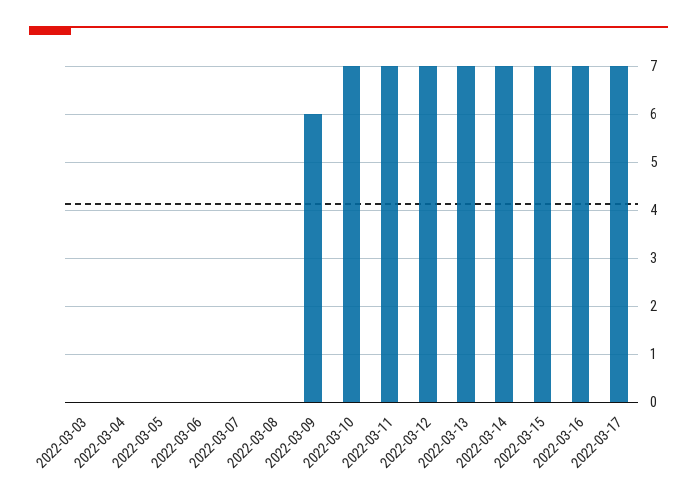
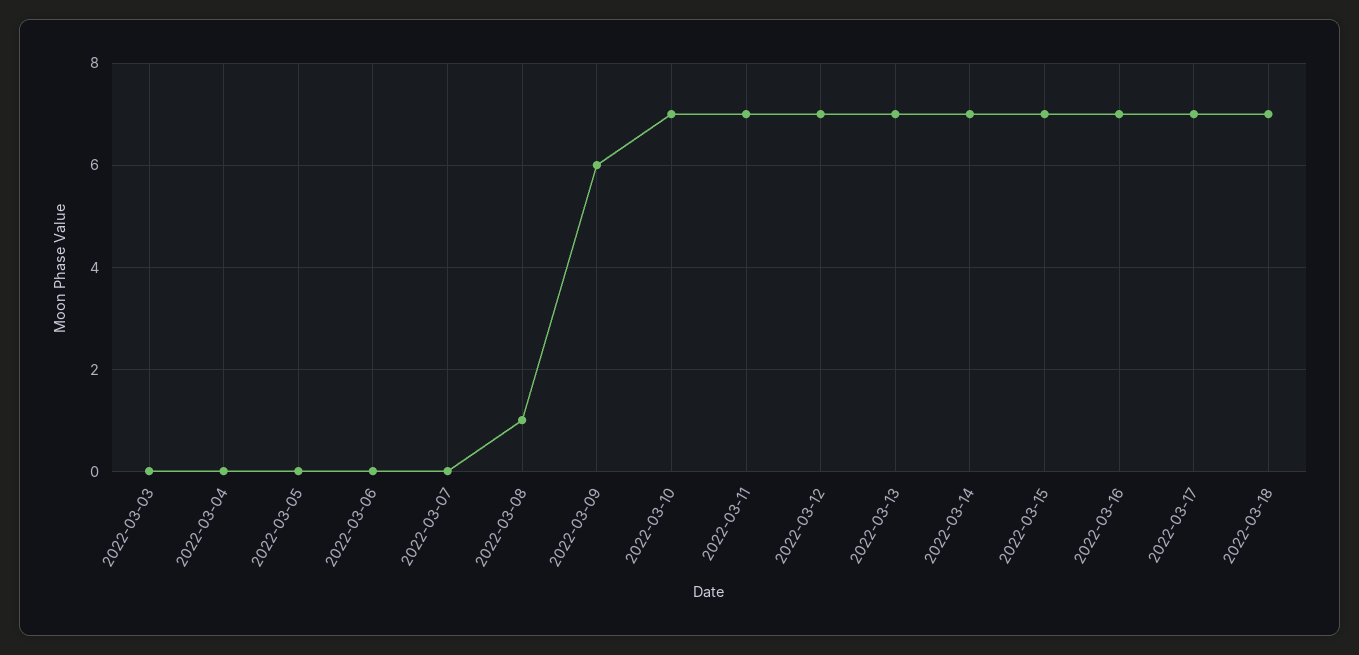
2022-03-08: 0 -> 1
2022-03-18: none -> 7

